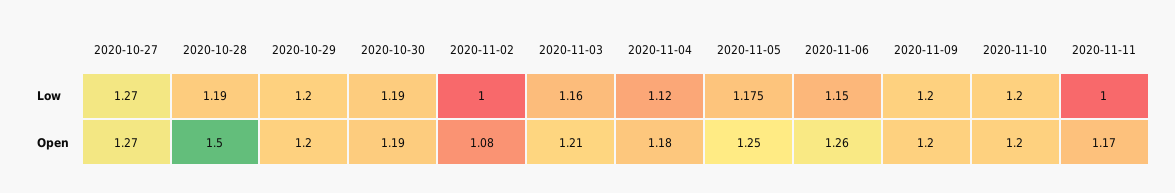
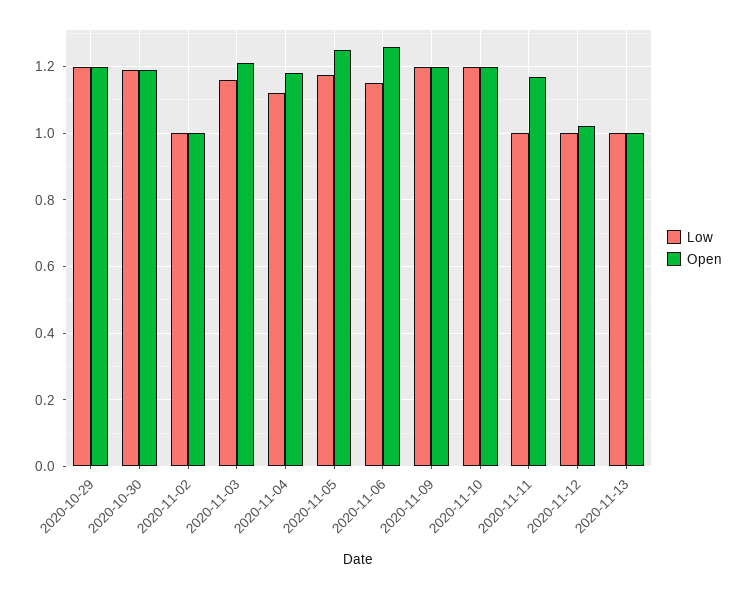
Low, 2020-10-27: 1.27 -> none
Low, 2020-10-28: 1.19 -> none
Open, 2020-10-27: 1.27 -> none
Open, 2020-10-28: 1.5 -> none
Open, 2020-11-02: 1.08 -> 1
Low, 2020-11-12: none -> 1
Open, 2020-11-12: none -> 1.02
Low, 2020-11-13: none -> 1
Open, 2020-11-13: none -> 1

